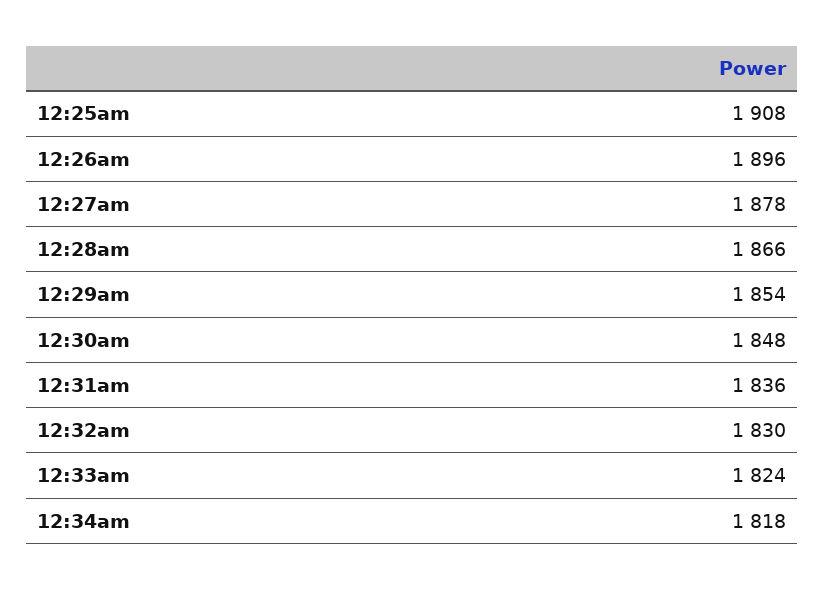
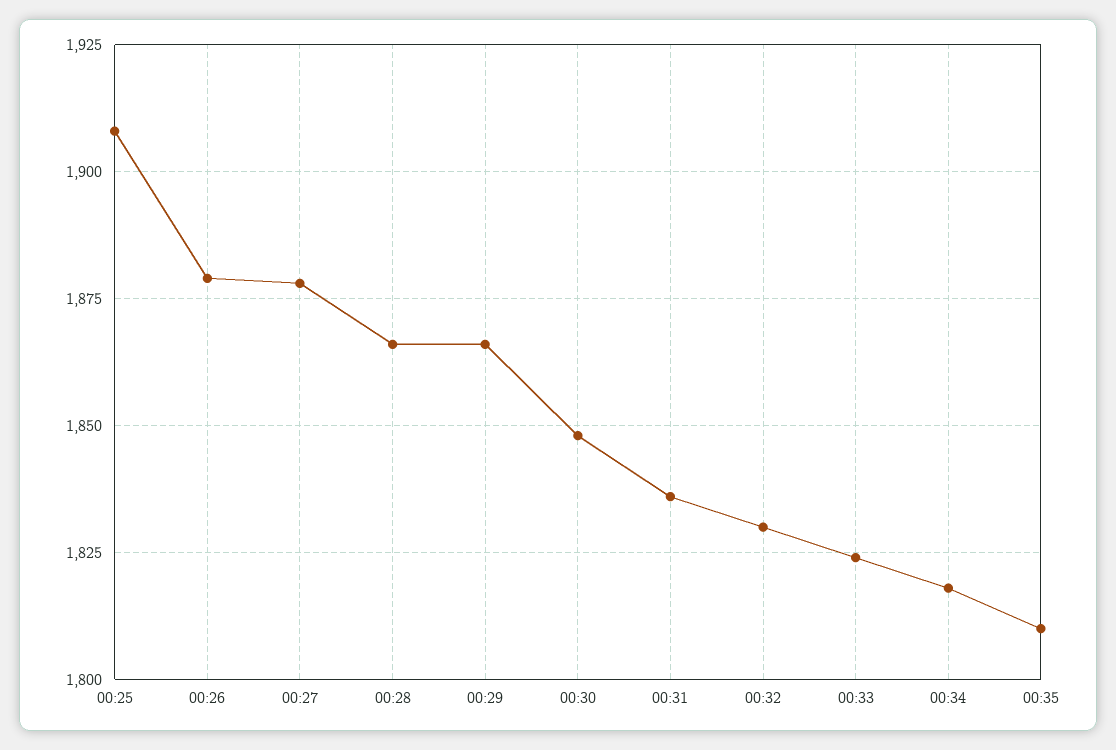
12:26am: 1896 -> 1880
12:29am: 1854 -> 1865
00:35: none -> 1810

